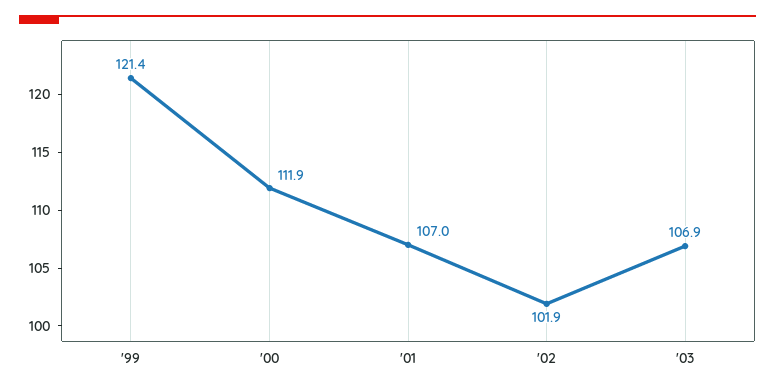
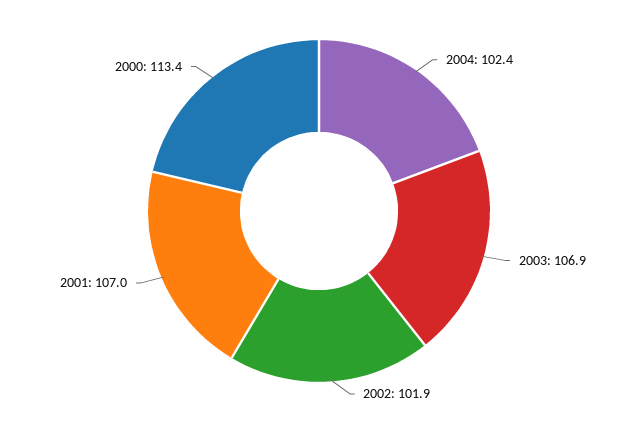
'99: 121.4 -> none
'00: 111.9 -> 113.4
2004: none -> 102.4

